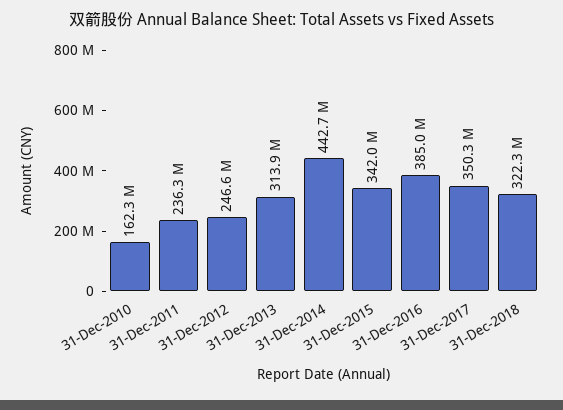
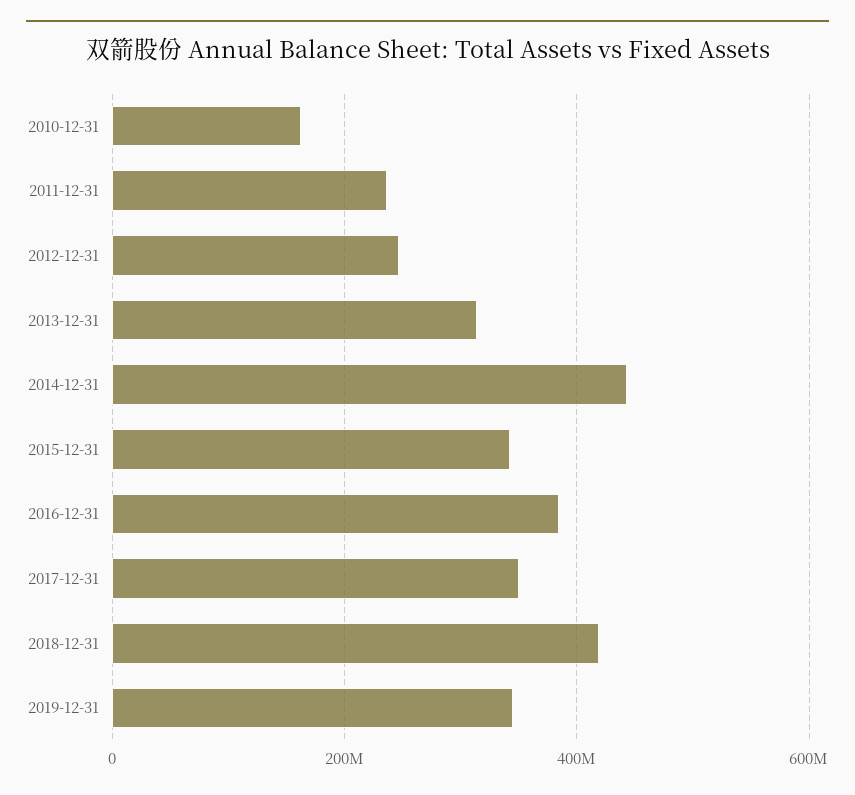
31-Dec-2018: 322300000 -> 420000000
2019-12-31: none -> 340000000

